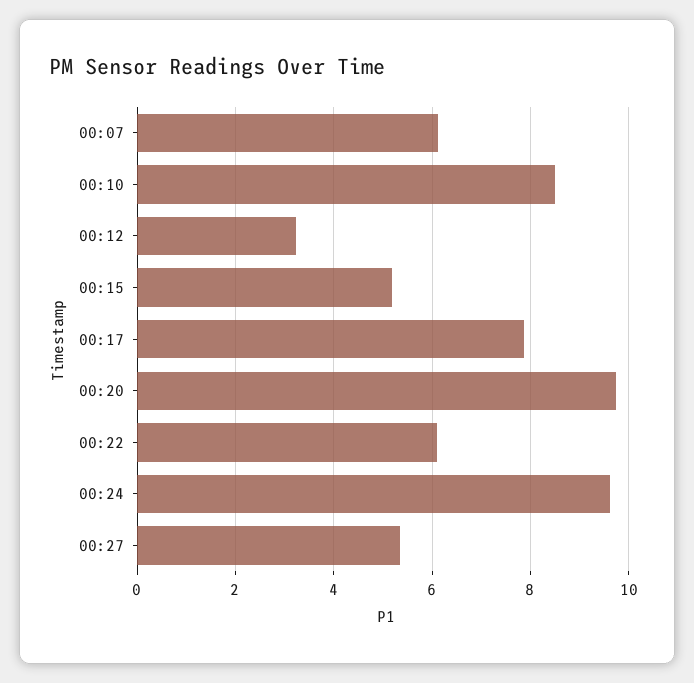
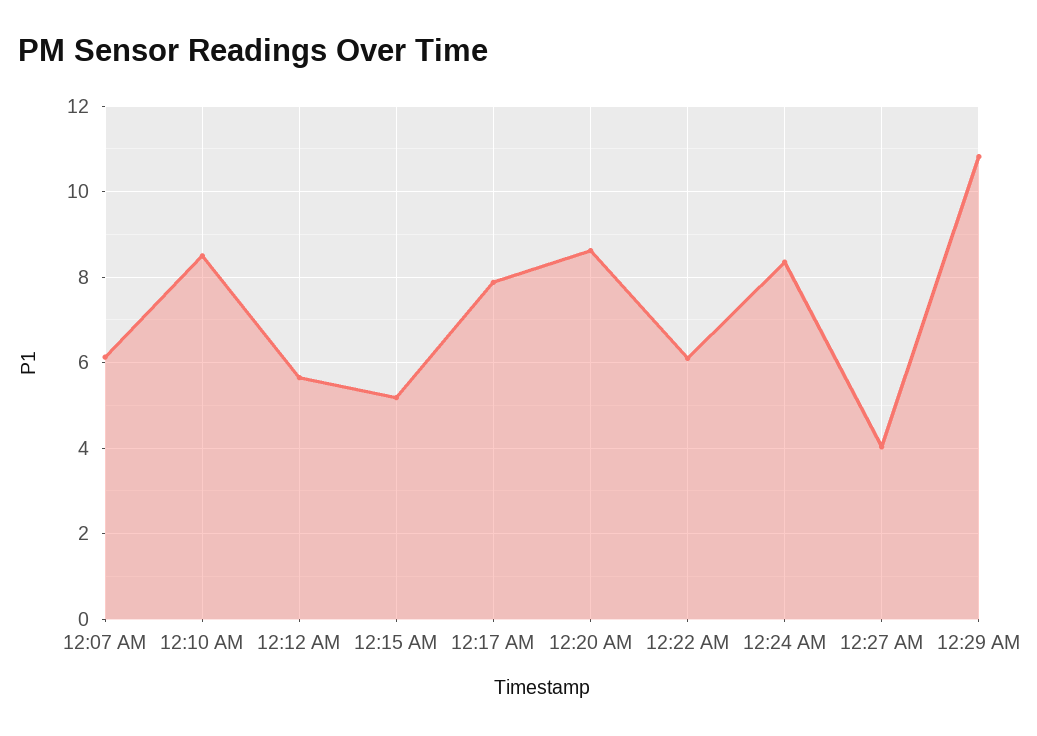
00:12: 3.2 -> 5.6
00:20: 9.8 -> 8.6
00:24: 9.6 -> 8.4
00:27: 5.4 -> 4
12:29 AM: none -> 10.8

